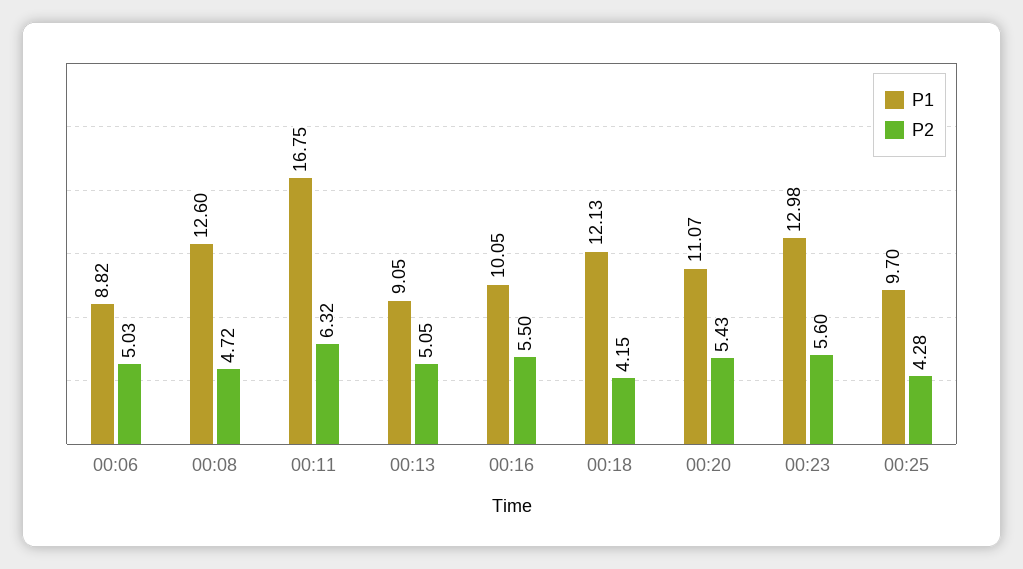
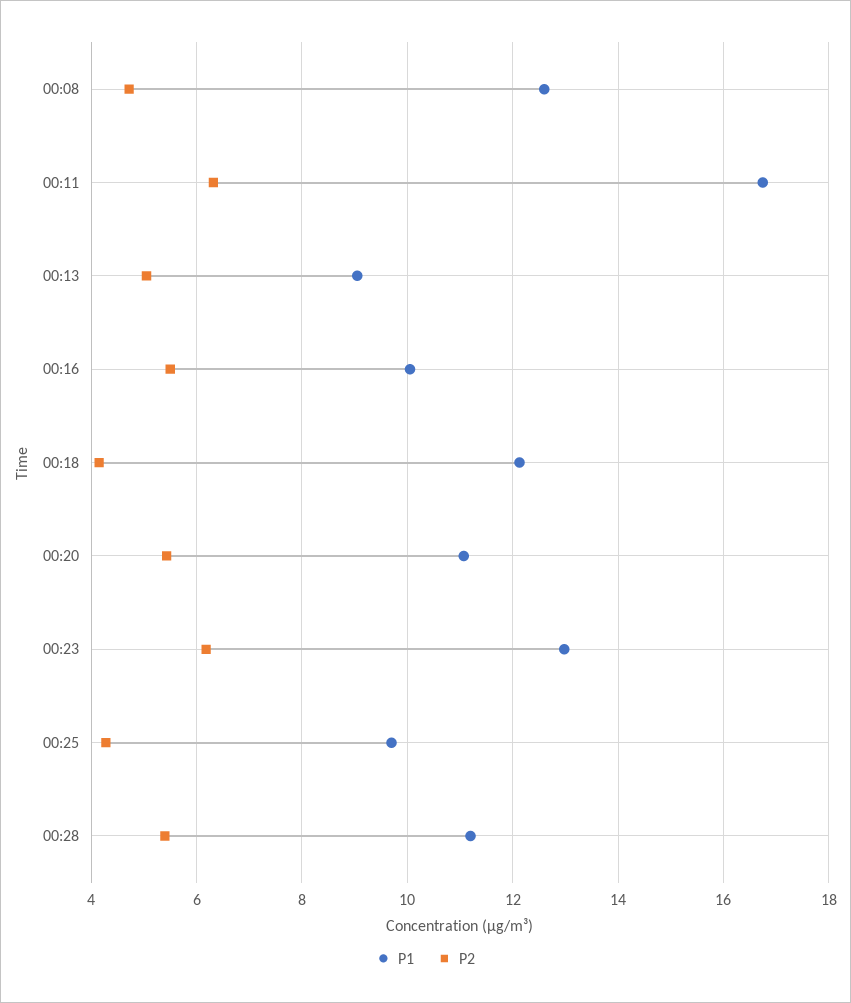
P1, 00:06: 8.82 -> none
P2, 00:06: 5.03 -> none
P2, 00:23: 5.6 -> 6.2
P1, 00:28: none -> 11.2
P2, 00:28: none -> 5.4

